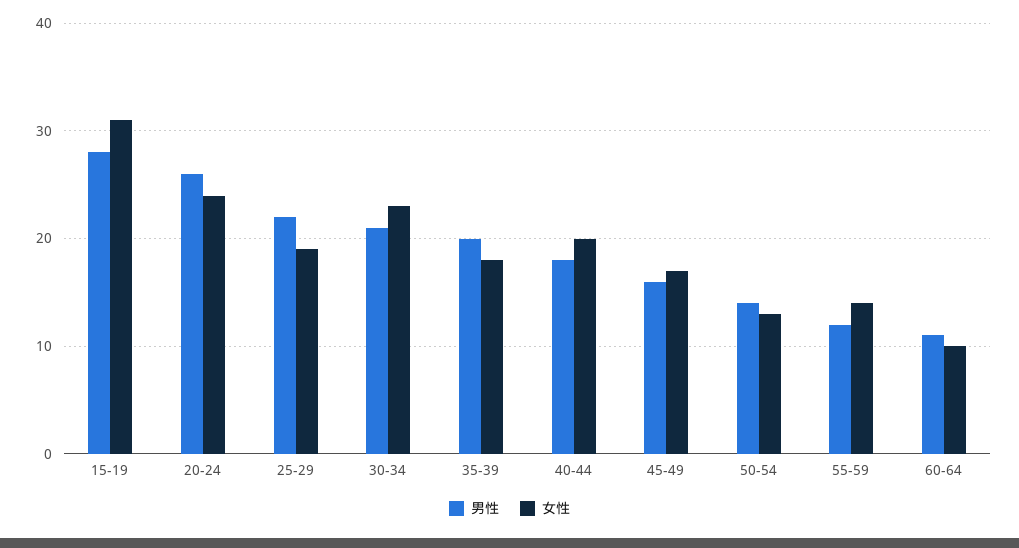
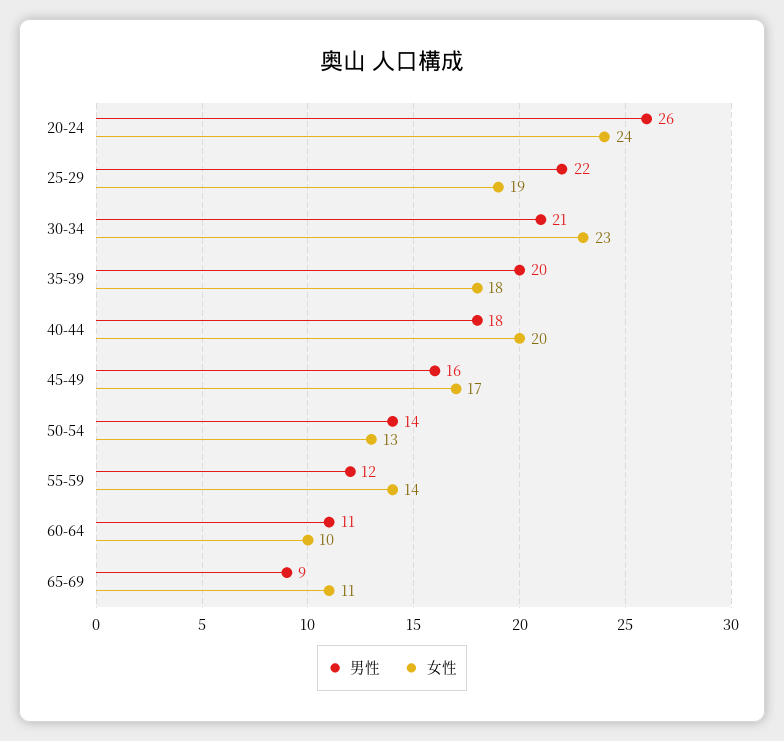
男性, 15-19: 28 -> none
女性, 15-19: 31 -> none
男性, 65-69: none -> 9
女性, 65-69: none -> 11

